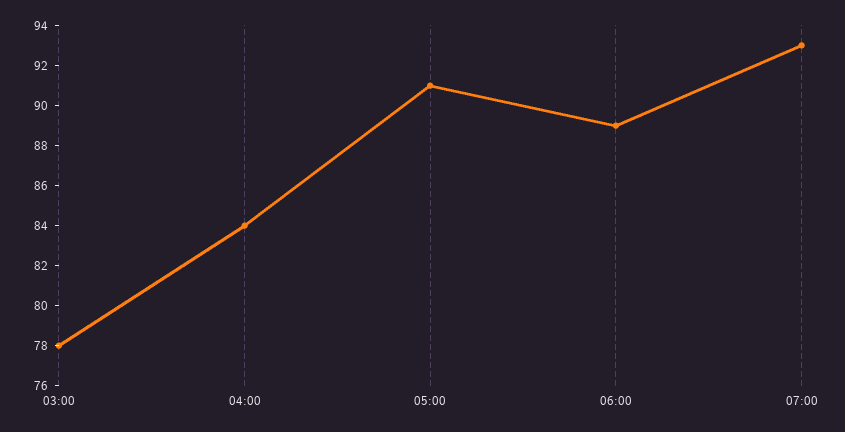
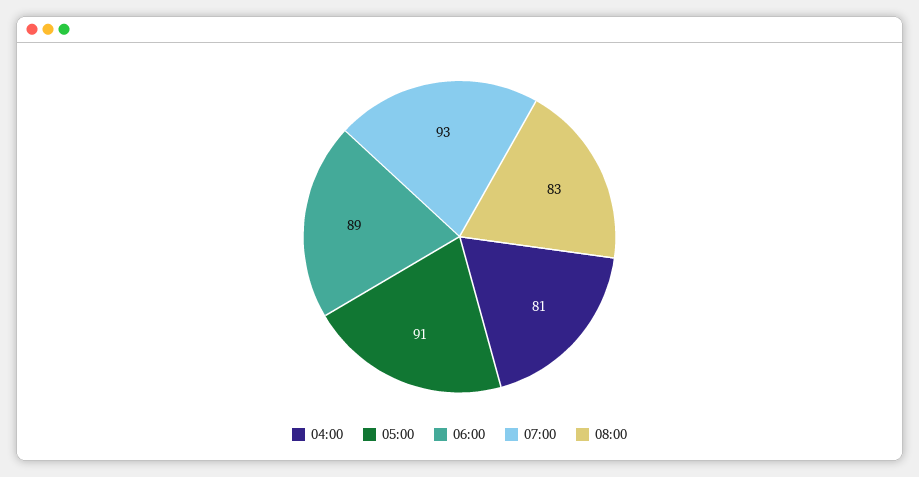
03:00: 78 -> none
04:00: 84 -> 81
08:00: none -> 83

